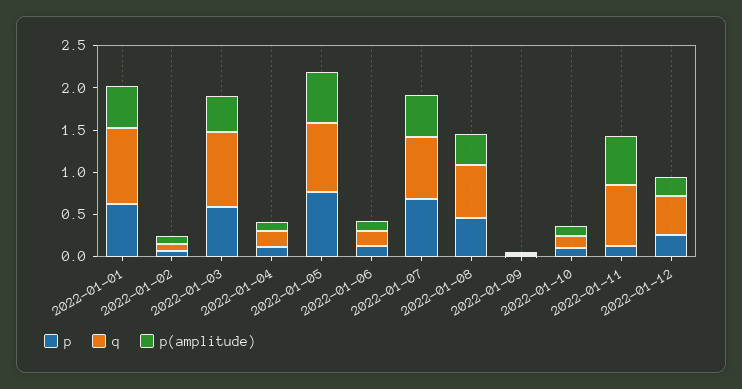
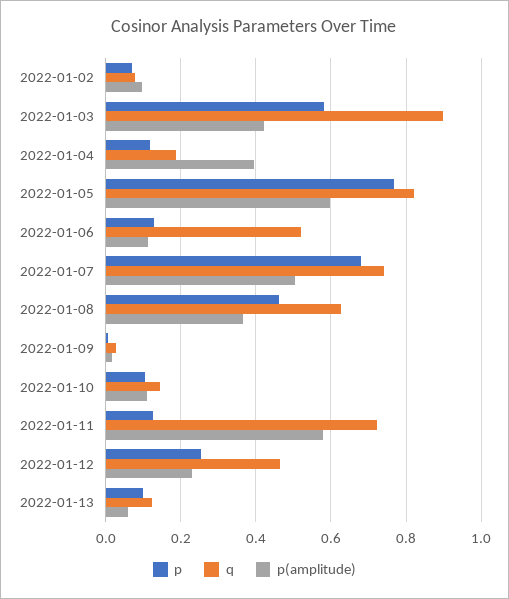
p, 2022-01-01: 0.6 -> none
q, 2022-01-01: 0.9 -> none
p(amplitude), 2022-01-01: 0.5 -> none
p(amplitude), 2022-01-04: 0.1 -> 0.4
q, 2022-01-06: 0.2 -> 0.52
p, 2022-01-13: none -> 0.1
q, 2022-01-13: none -> 0.12
p(amplitude), 2022-01-13: none -> 0.06

